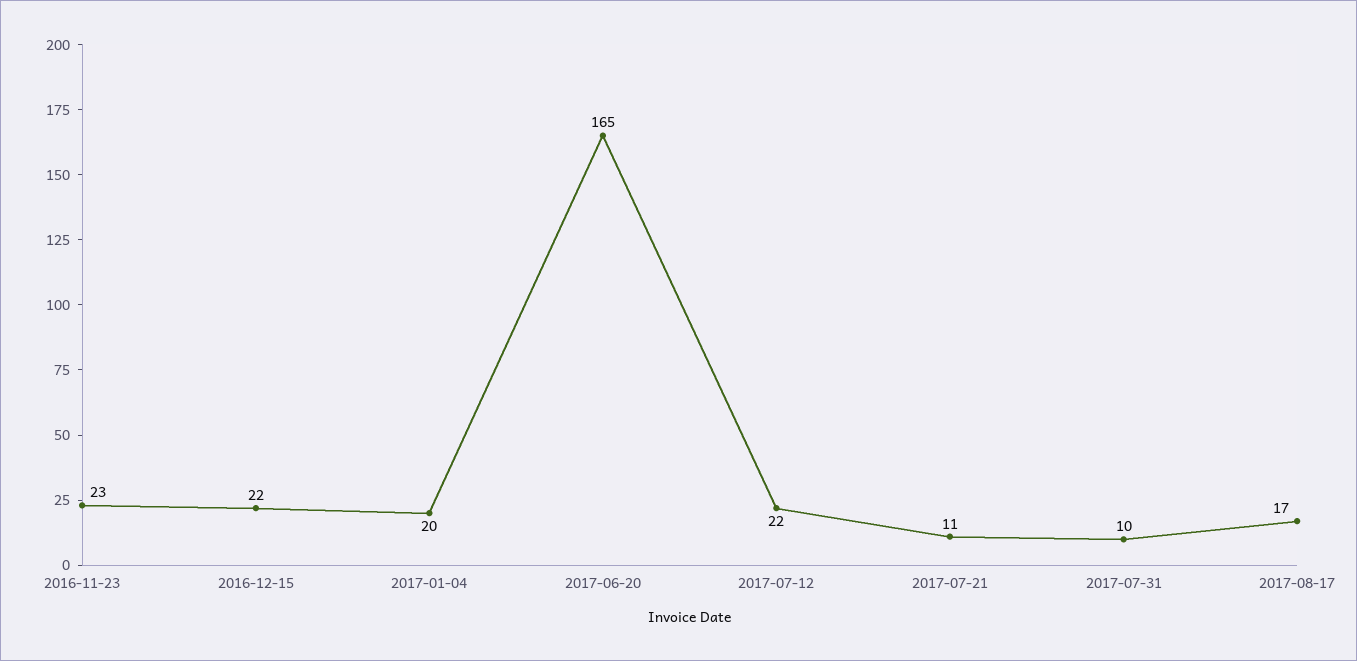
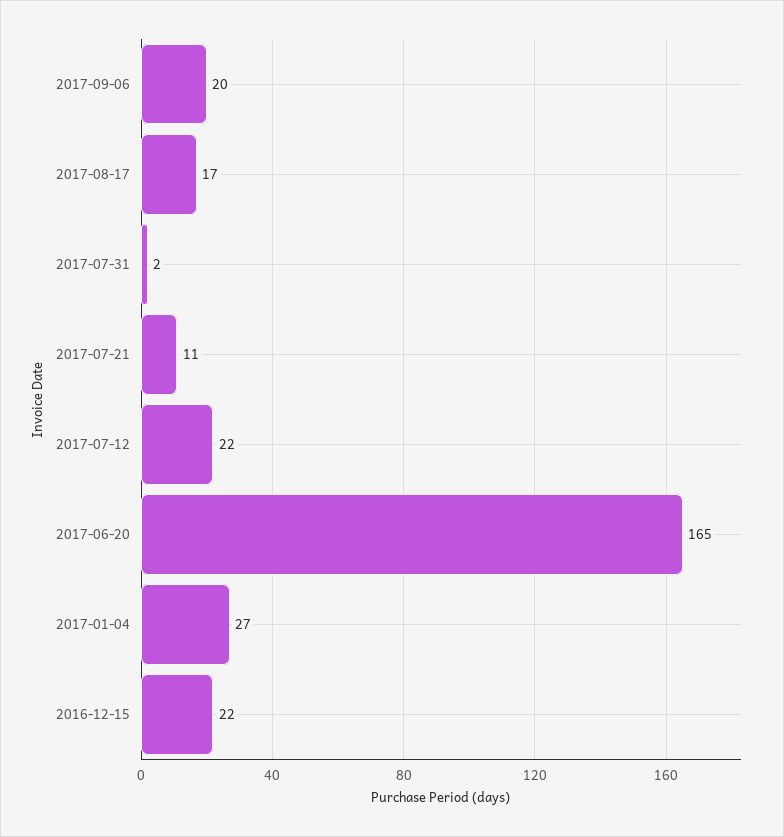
2016-11-23: 23 -> none
2017-01-04: 20 -> 27
2017-07-31: 10 -> 2
2017-09-06: none -> 20

